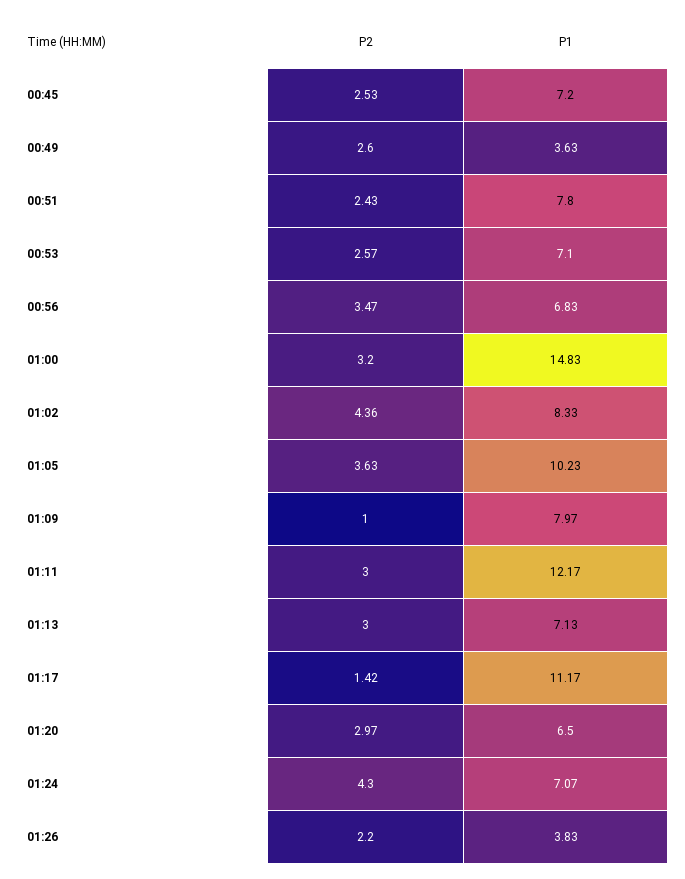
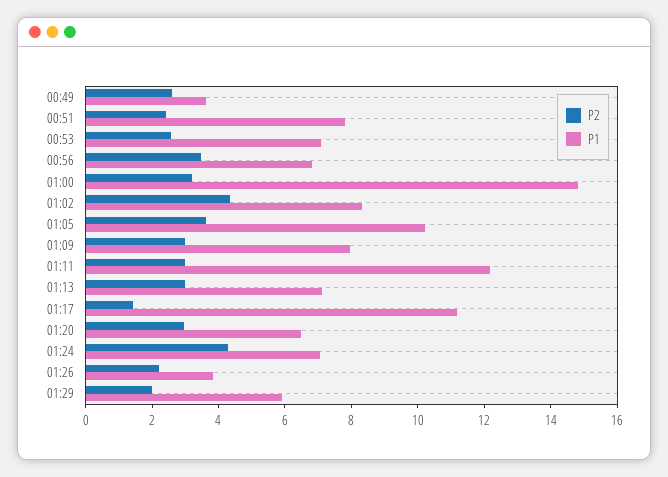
P2, 00:45: 2.53 -> none
P1, 00:45: 7.2 -> none
P2, 01:09: 1 -> 3
P2, 01:29: none -> 2
P1, 01:29: none -> 6

